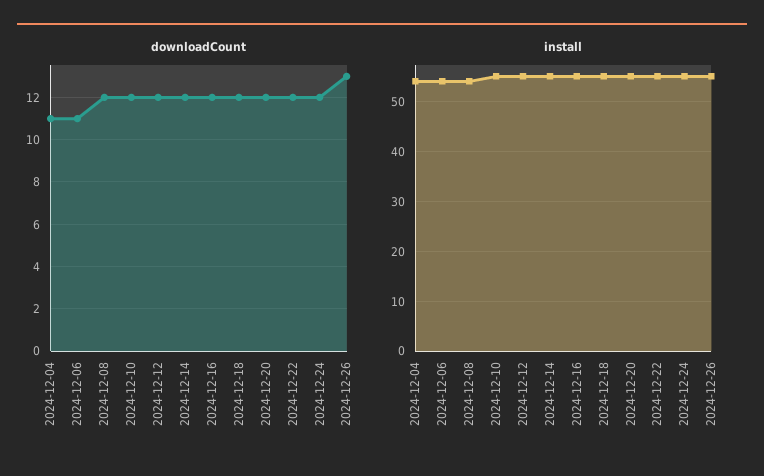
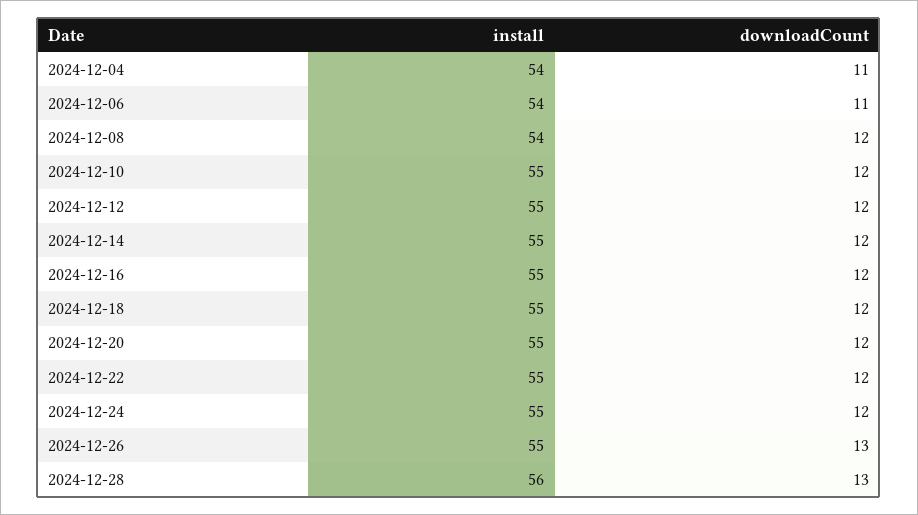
install, 2024-12-28: none -> 56
downloadCount, 2024-12-28: none -> 13

